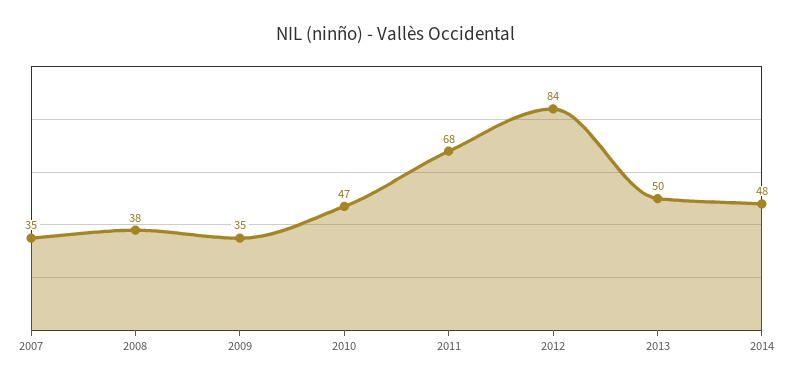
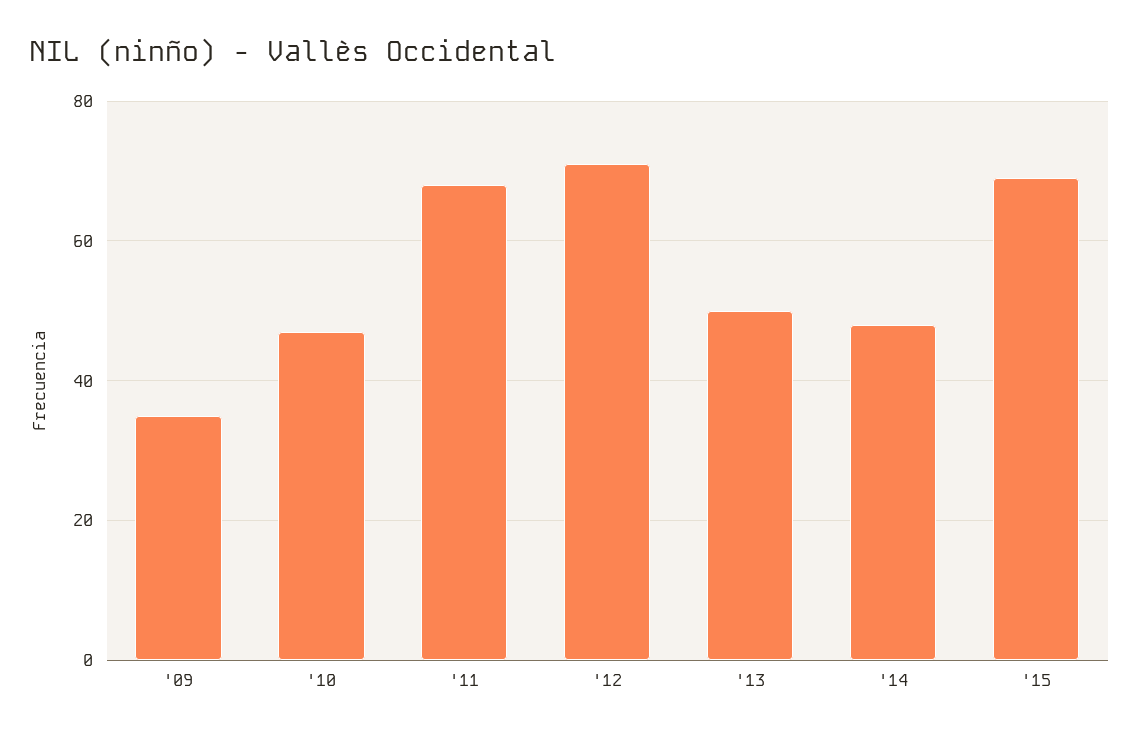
2007: 35 -> none
2008: 38 -> none
2012: 84 -> 70
'15: none -> 70

